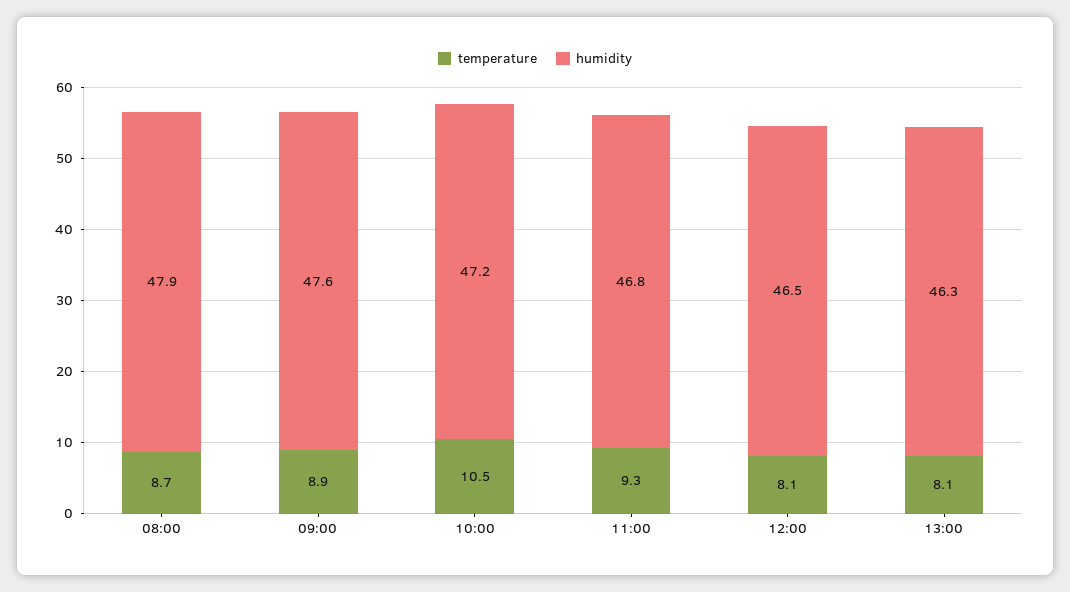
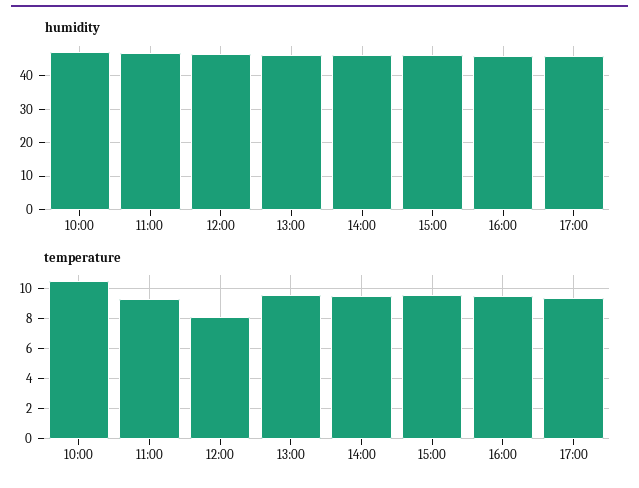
temperature, 08:00: 8.7 -> none
humidity, 08:00: 47.9 -> none
temperature, 09:00: 8.9 -> none
humidity, 09:00: 47.6 -> none
temperature, 13:00: 8.1 -> 9.5
humidity, 14:00: none -> 46
humidity, 15:00: none -> 46
humidity, 16:00: none -> 46
humidity, 17:00: none -> 46
temperature, 14:00: none -> 9.5
temperature, 15:00: none -> 9.5
temperature, 16:00: none -> 9.5
temperature, 17:00: none -> 9.5

